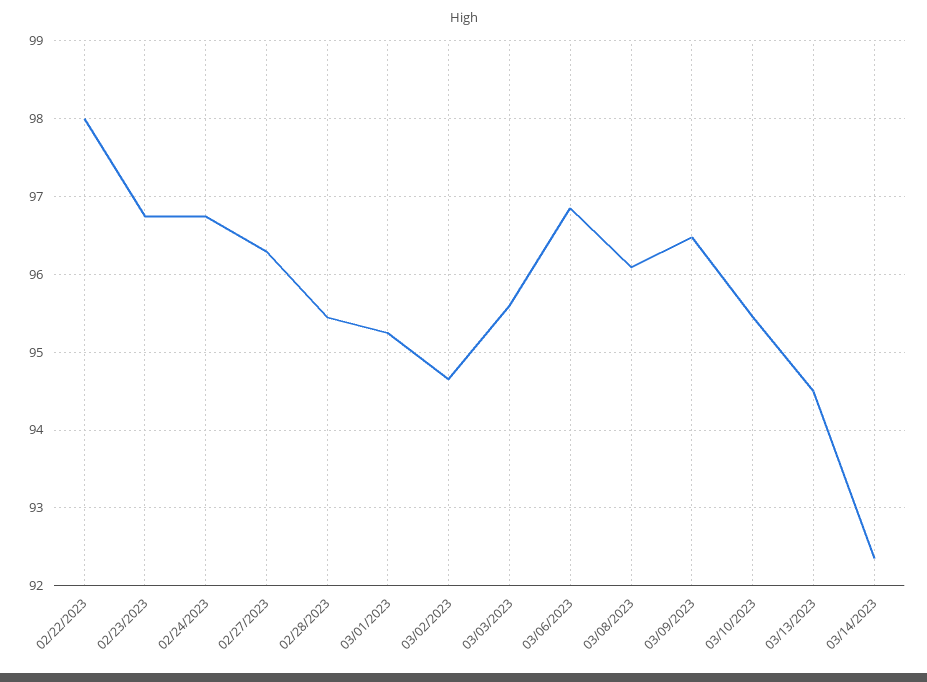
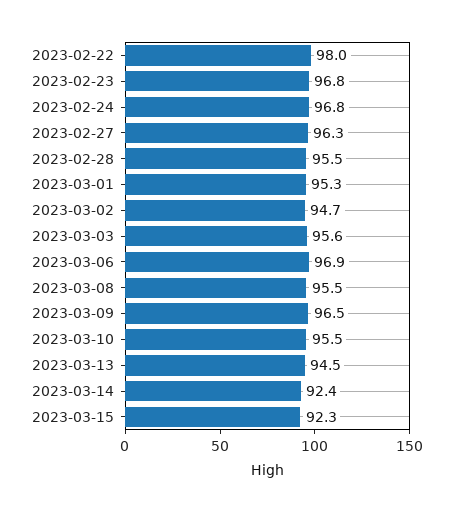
03/08/2023: 96.1 -> 95.5
2023-03-15: none -> 92.3

